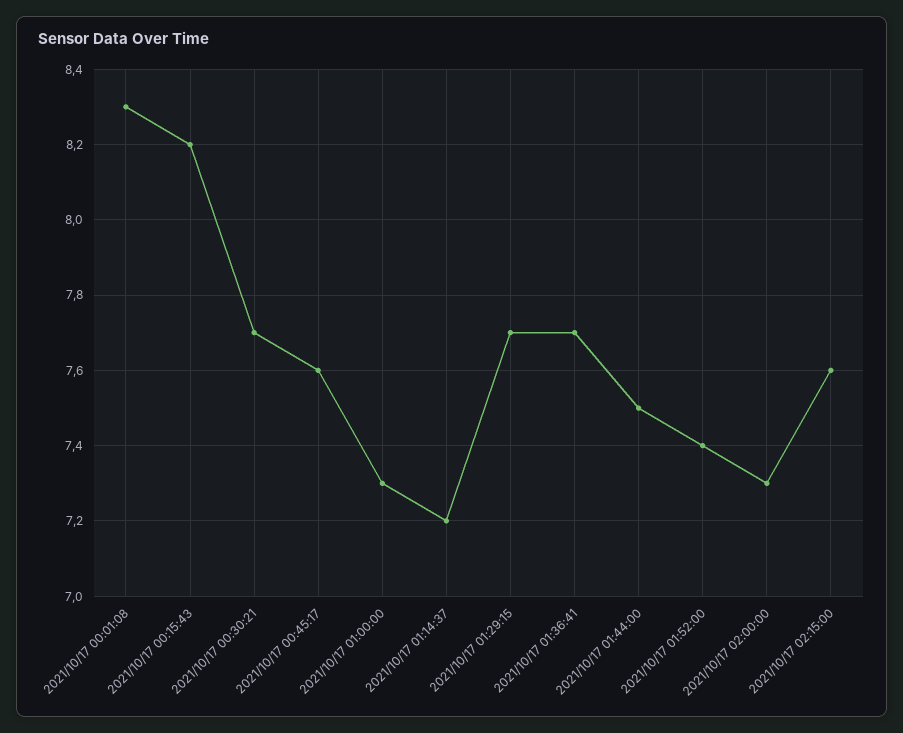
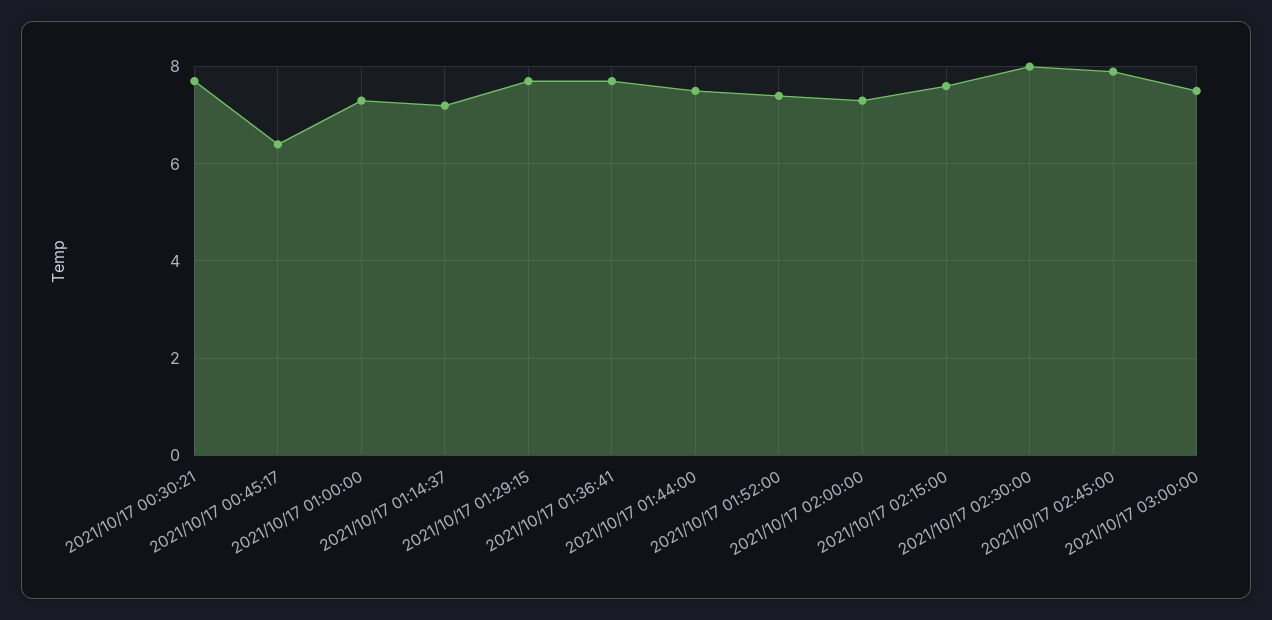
2021/10/17 00:01:08: 8.3 -> none
2021/10/17 00:15:43: 8.2 -> none
2021/10/17 00:45:17: 7.6 -> 6.5
2021/10/17 02:30:00: none -> 8
2021/10/17 02:45:00: none -> 8
2021/10/17 03:00:00: none -> 7.5

